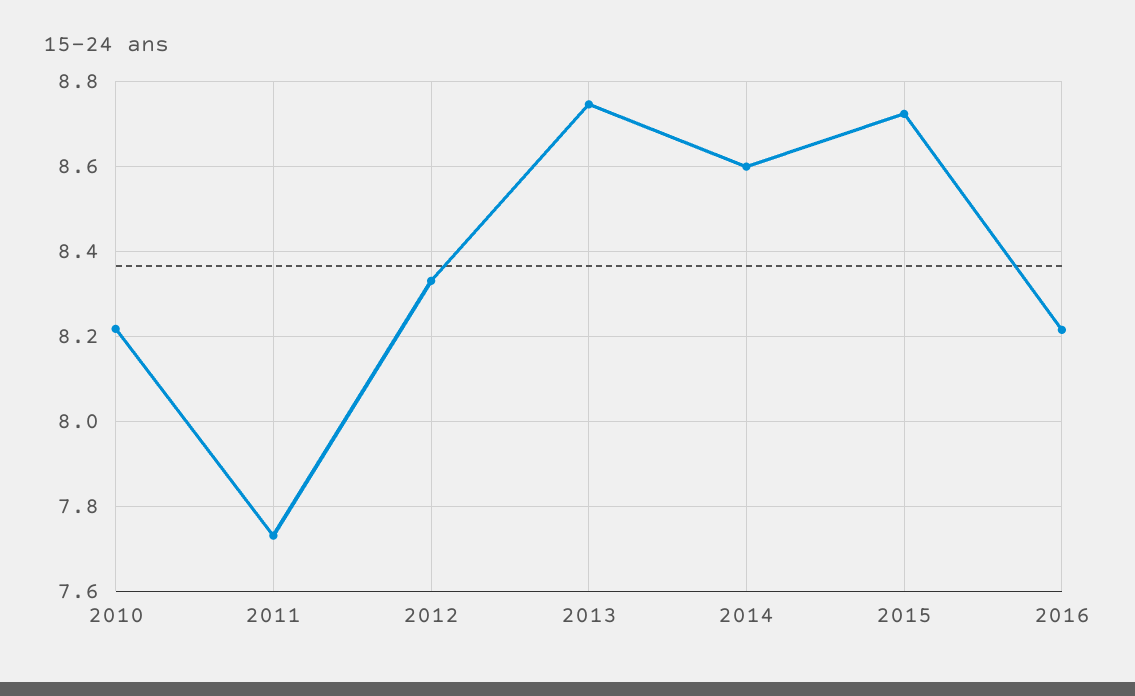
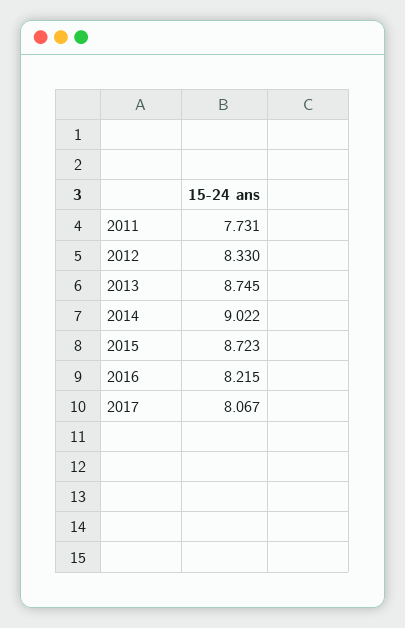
2010: 8.22 -> none
2014: 8.6 -> 9.022
2017: none -> 8.067

